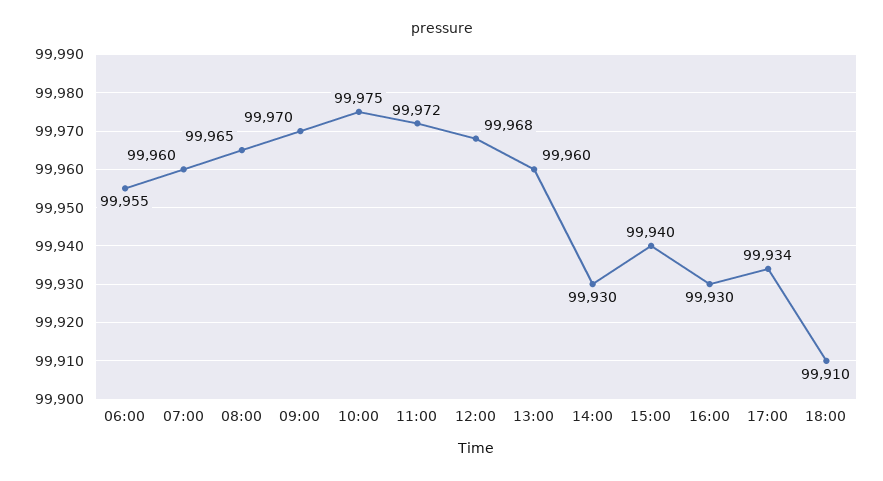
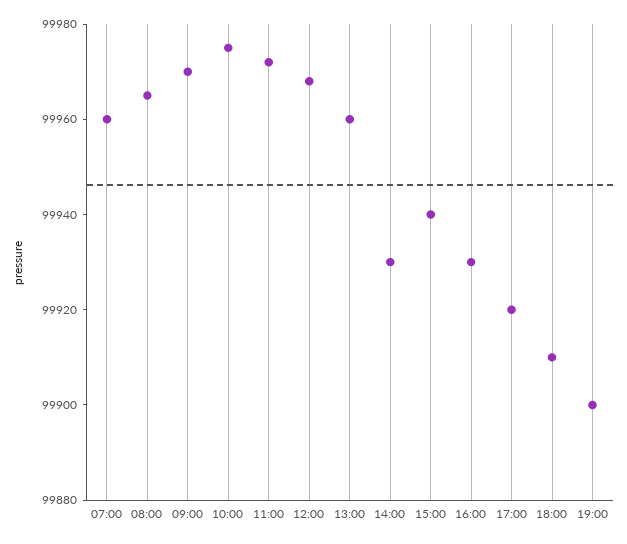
06:00: 99955 -> none
17:00: 99934 -> 99920
19:00: none -> 99900

